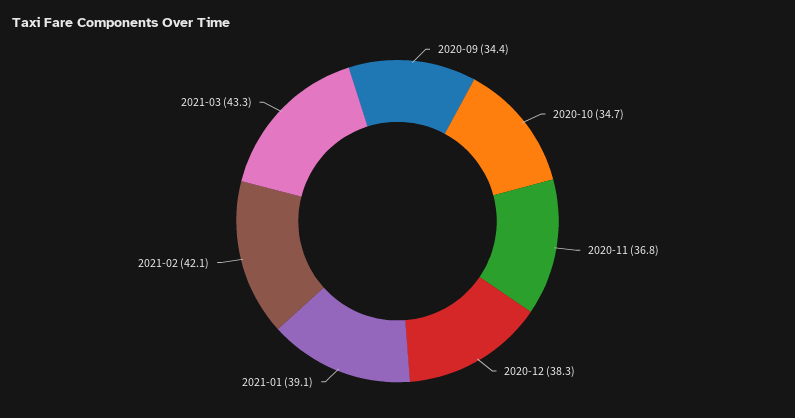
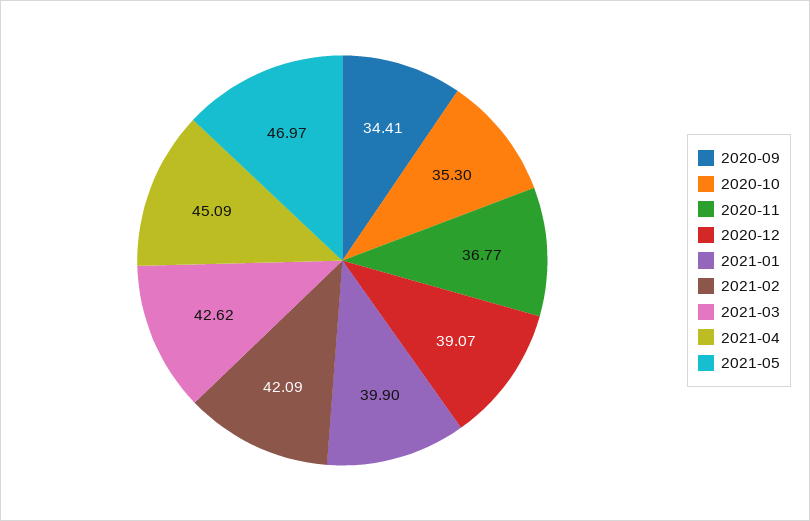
2020-10: 34.7 -> 35.3
2020-12: 38.3 -> 39.07
2021-01: 39.1 -> 39.9
2021-03: 43.3 -> 42.62
2021-04: none -> 45.09
2021-05: none -> 46.97

